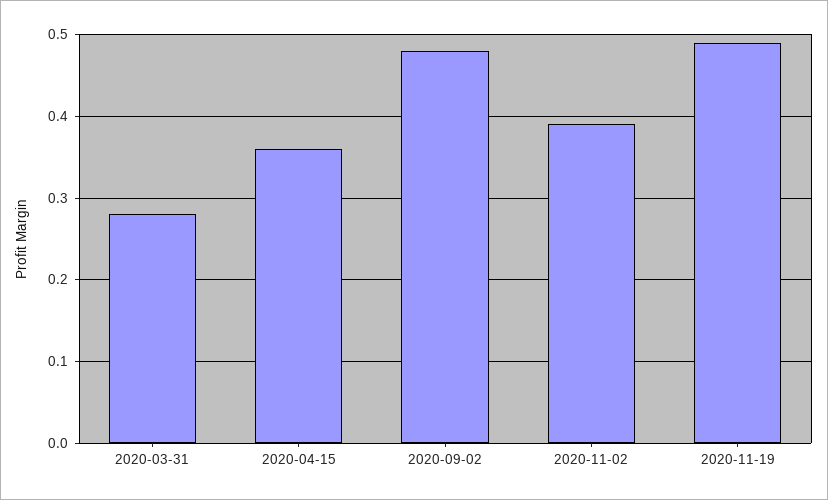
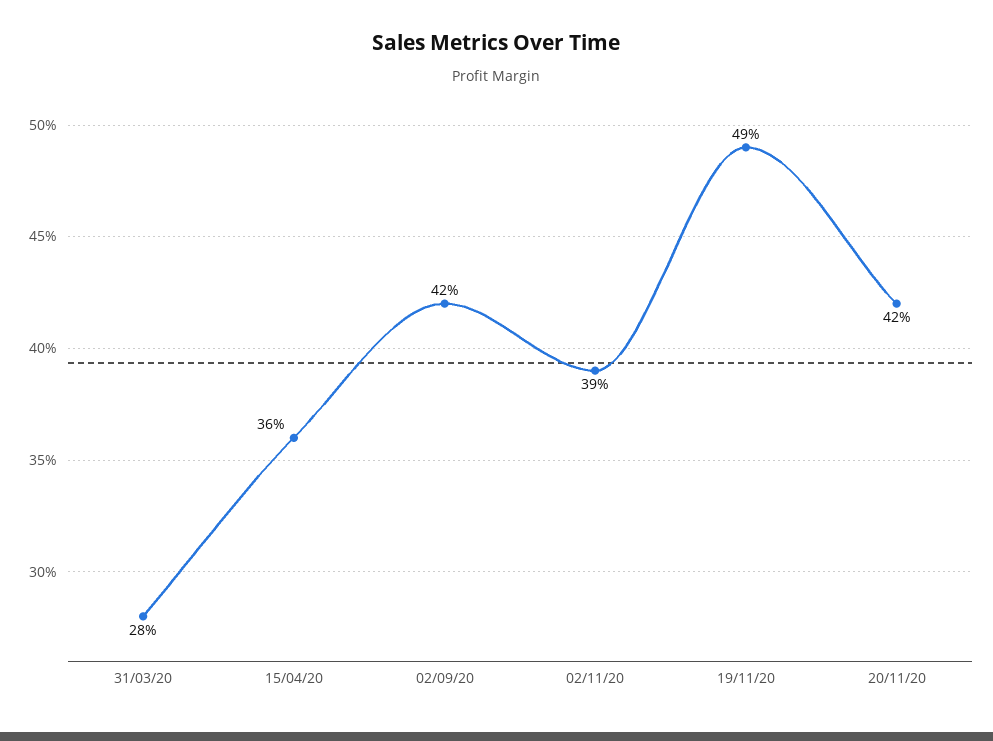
2020-09-02: 0.48 -> 0.42
20/11/20: none -> 0.42

